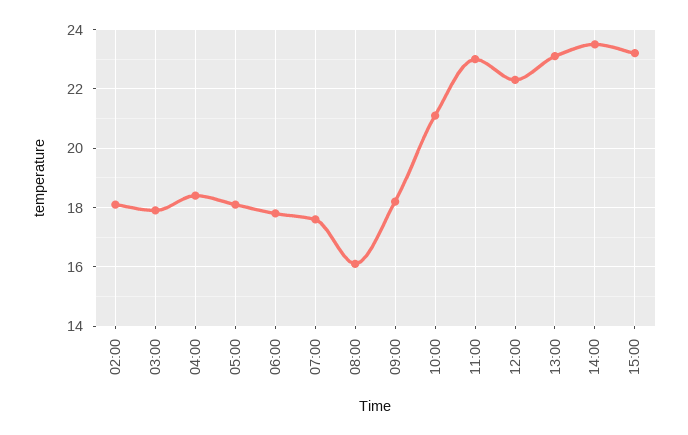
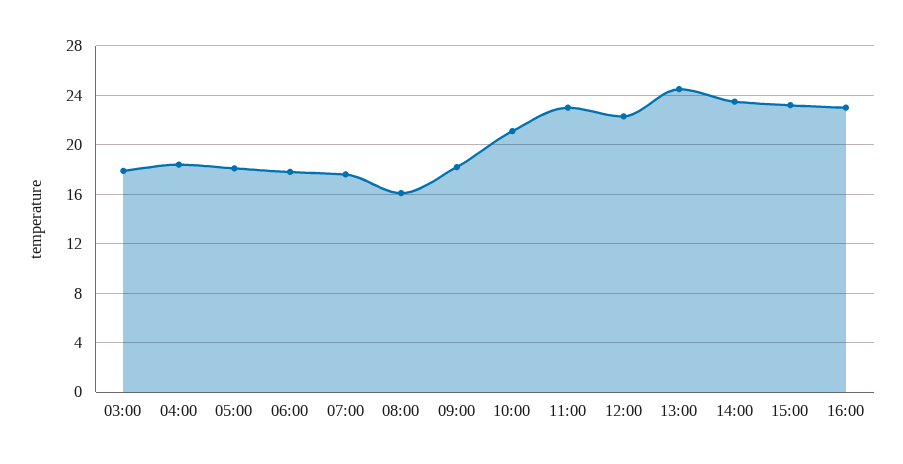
02:00: 18 -> none
13:00: 23 -> 24.5
16:00: none -> 23

